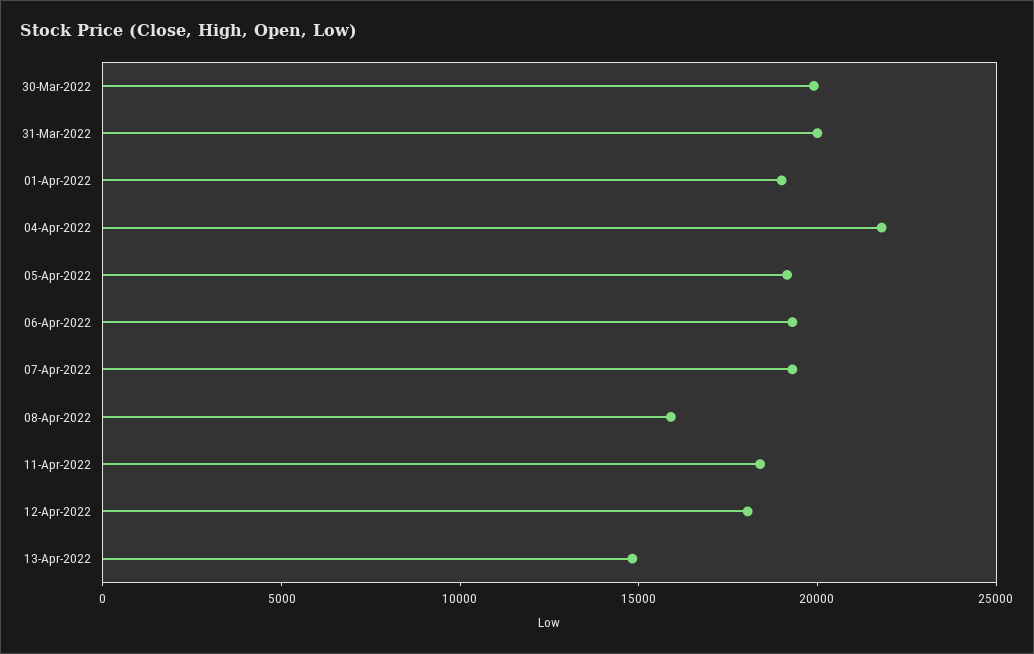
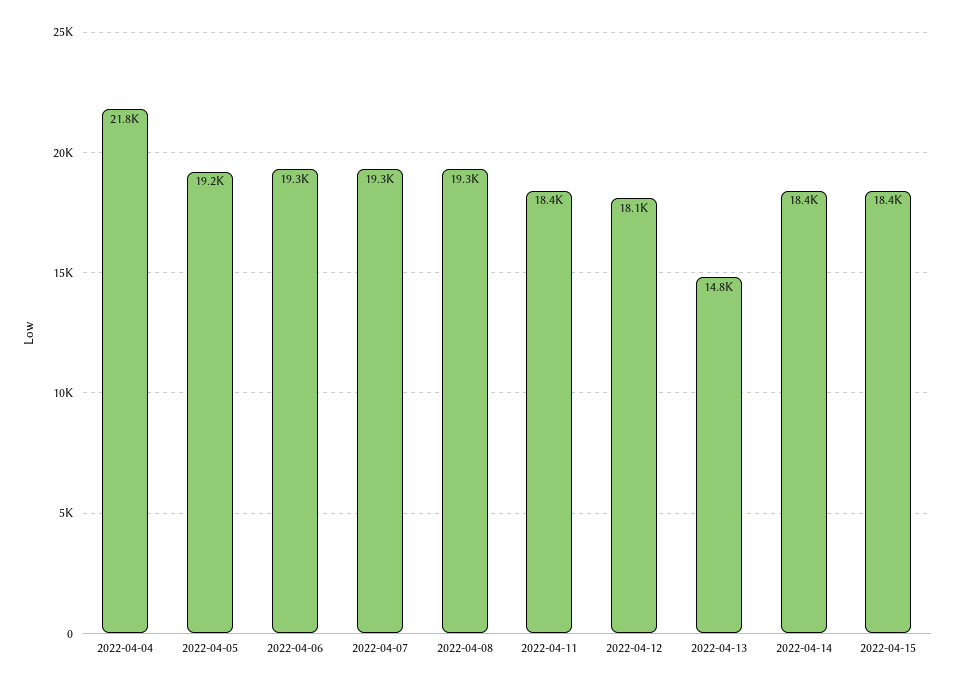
30-Mar-2022: 20000 -> none
31-Mar-2022: 20000 -> none
01-Apr-2022: 19000 -> none
08-Apr-2022: 16000 -> 19300
2022-04-14: none -> 18400
2022-04-15: none -> 18400

